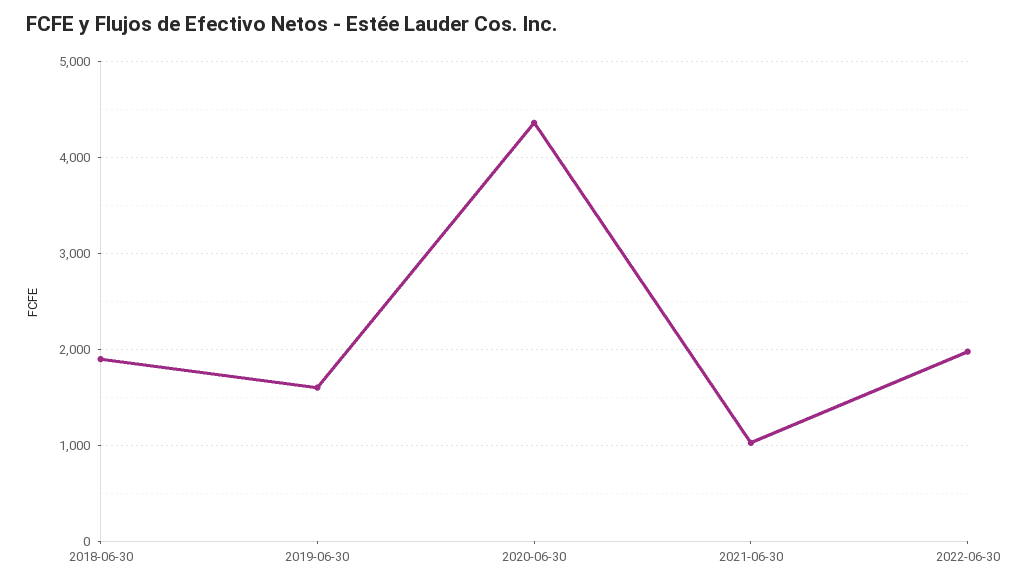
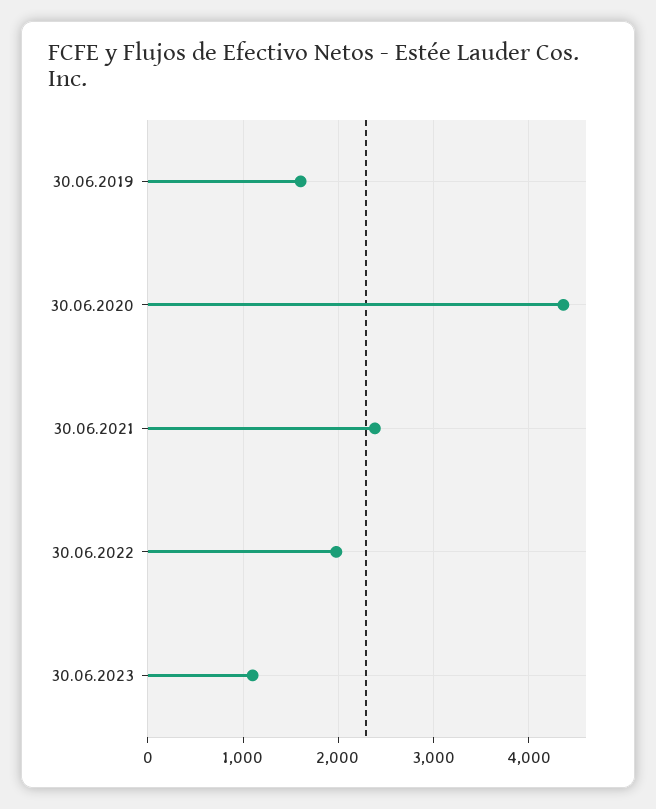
2018-06-30: 1900 -> none
2021-06-30: 1000 -> 2400
30.06.2023: none -> 1100

